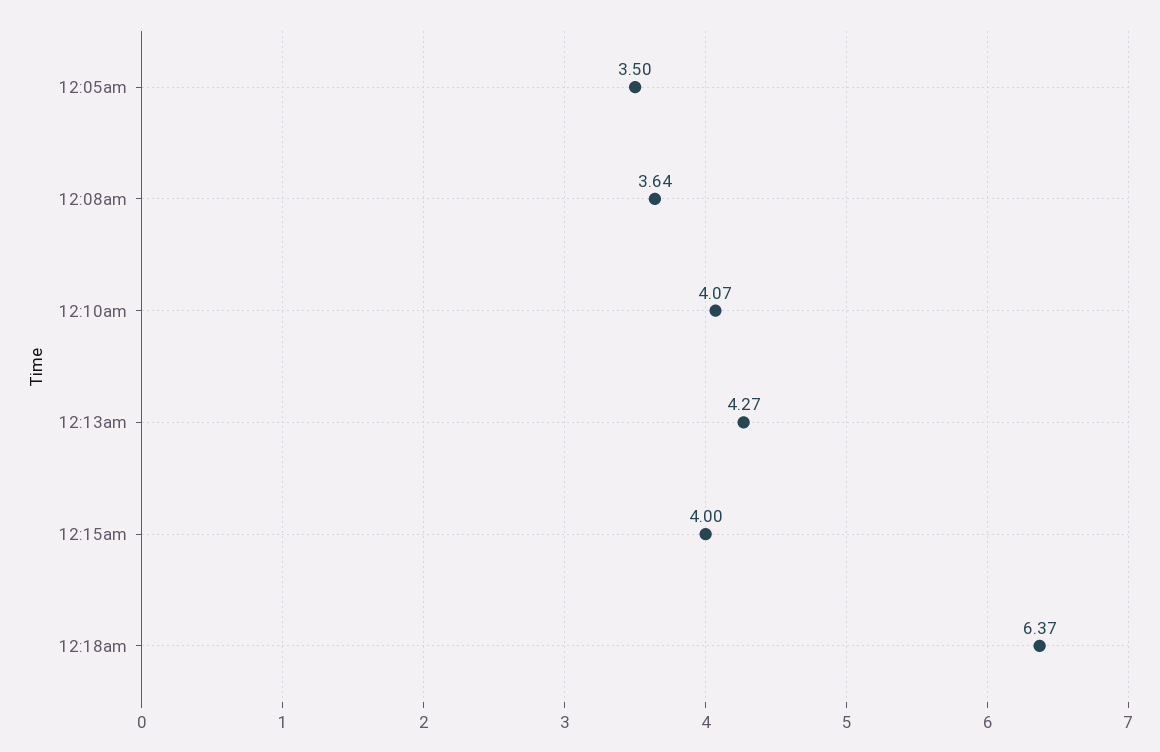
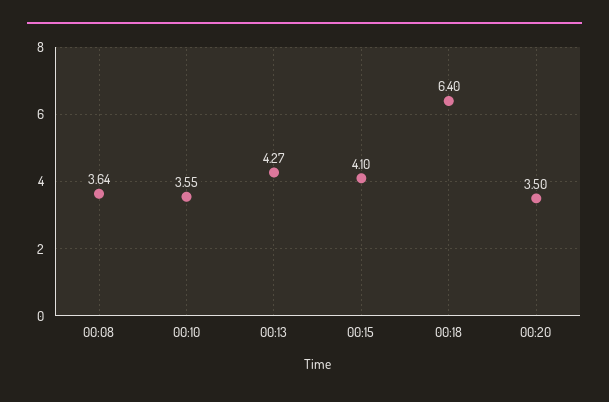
12:05am: 3.5 -> none
12:10am: 4.07 -> 3.55
12:15am: 4 -> 4.1
12:18am: 6.37 -> 6.4
00:20: none -> 3.5

